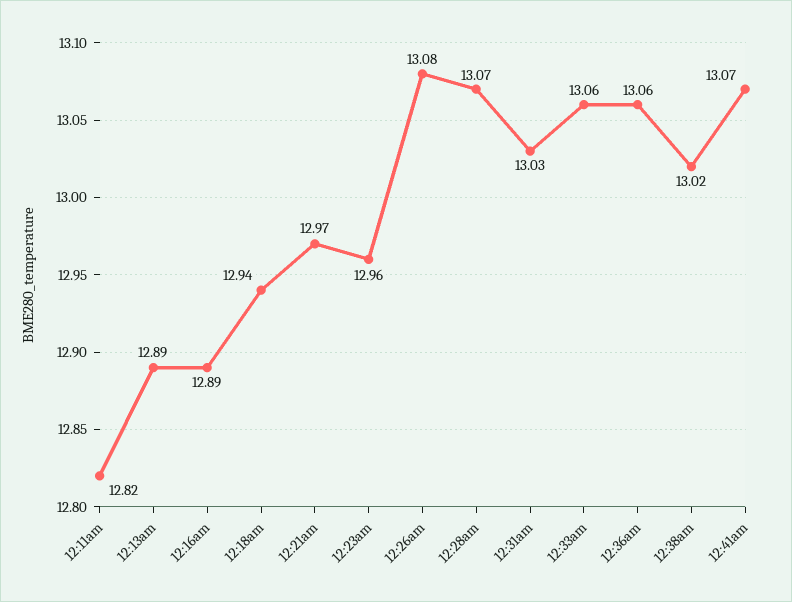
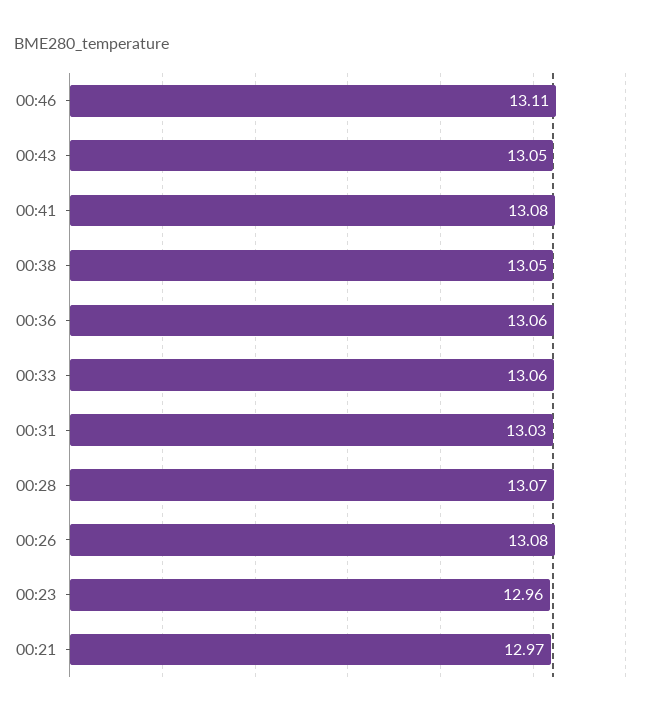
12:11am: 12.82 -> none
12:13am: 12.89 -> none
12:16am: 12.89 -> none
12:18am: 12.94 -> none
12:38am: 13.02 -> 13.05
12:41am: 13.07 -> 13.08
00:46: none -> 13.11
00:43: none -> 13.05

